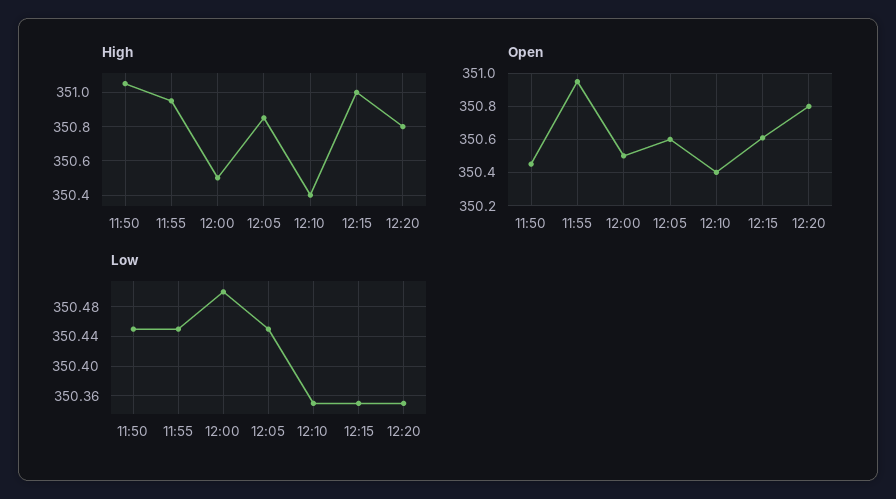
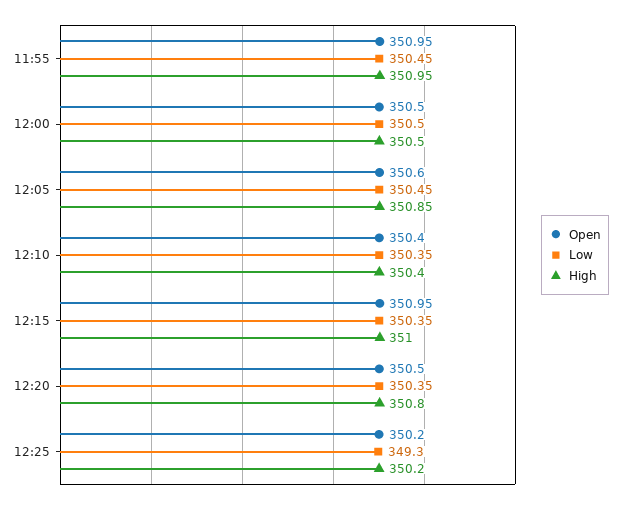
High, 11:50: 351.05 -> none
Open, 11:50: 350.45 -> none
Open, 12:15: 350.6 -> 350.95
Open, 12:20: 350.8 -> 350.5
Low, 11:50: 350.45 -> none
Open, 12:25: none -> 350.2
Low, 12:25: none -> 349.3
High, 12:25: none -> 350.2

